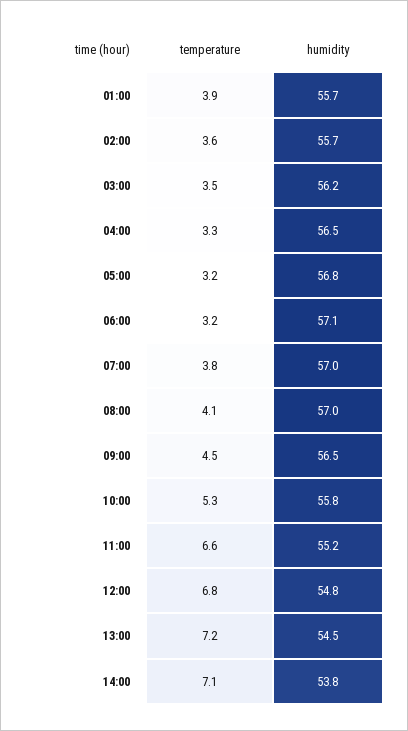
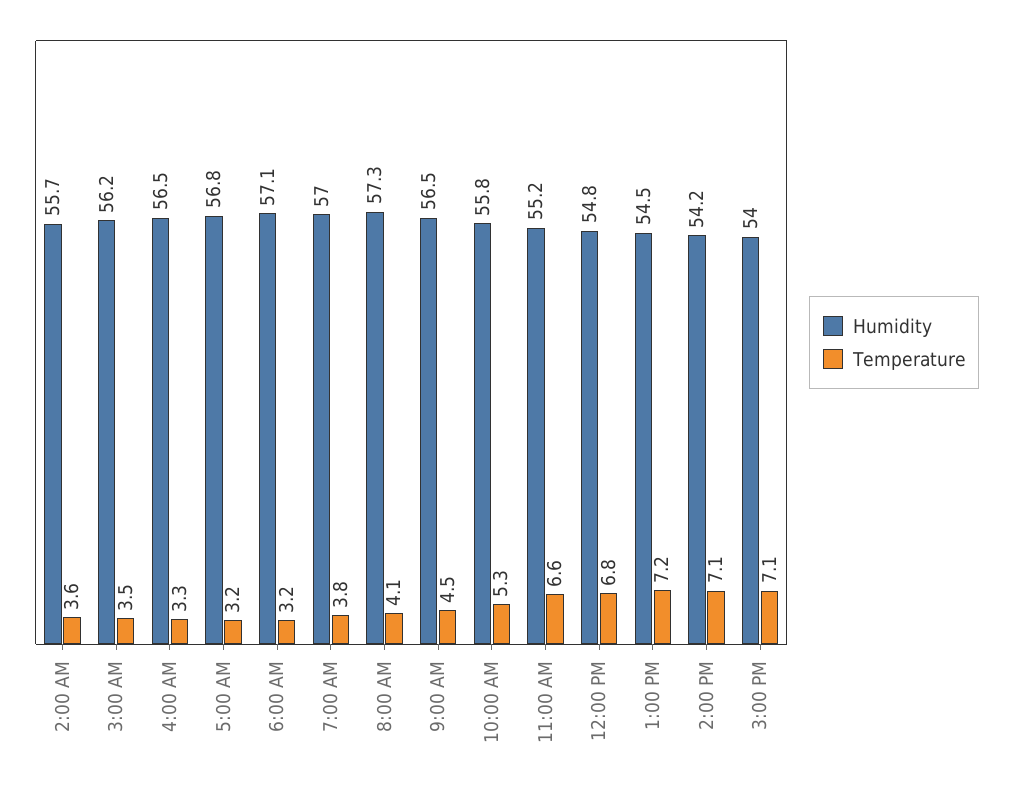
temperature, 01:00: 3.9 -> none
humidity, 01:00: 55.7 -> none
humidity, 08:00: 57 -> 57.3
humidity, 14:00: 53.8 -> 54.2
humidity, 3:00 PM: none -> 54
temperature, 3:00 PM: none -> 7.1

